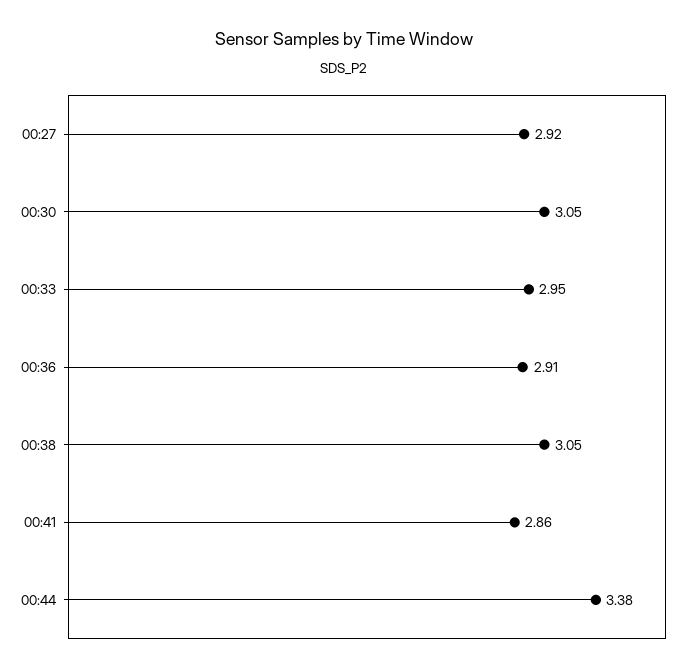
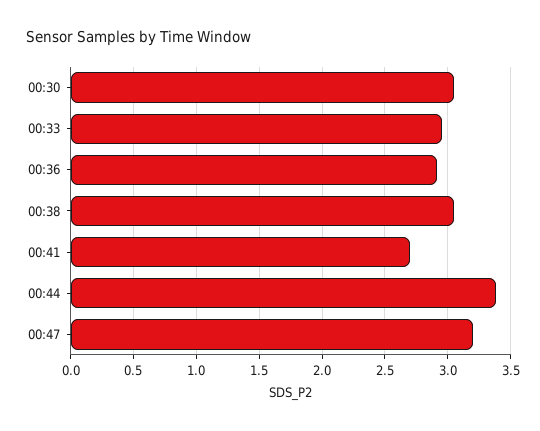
00:27: 2.92 -> none
00:41: 2.86 -> 2.7
00:47: none -> 3.2

